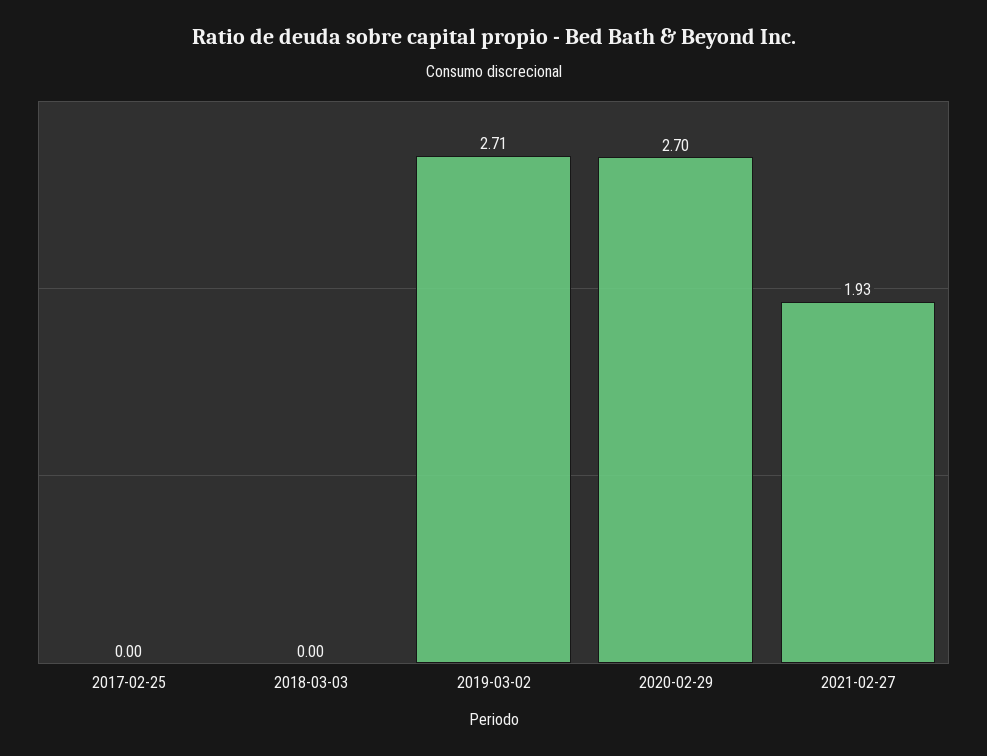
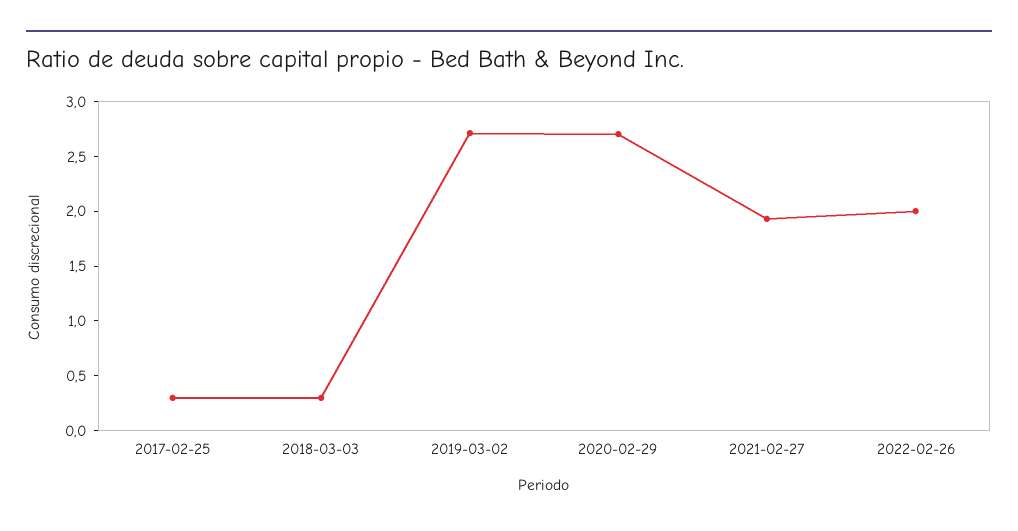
2017-02-25: 0 -> 0.3
2018-03-03: 0 -> 0.3
2022-02-26: none -> 2

